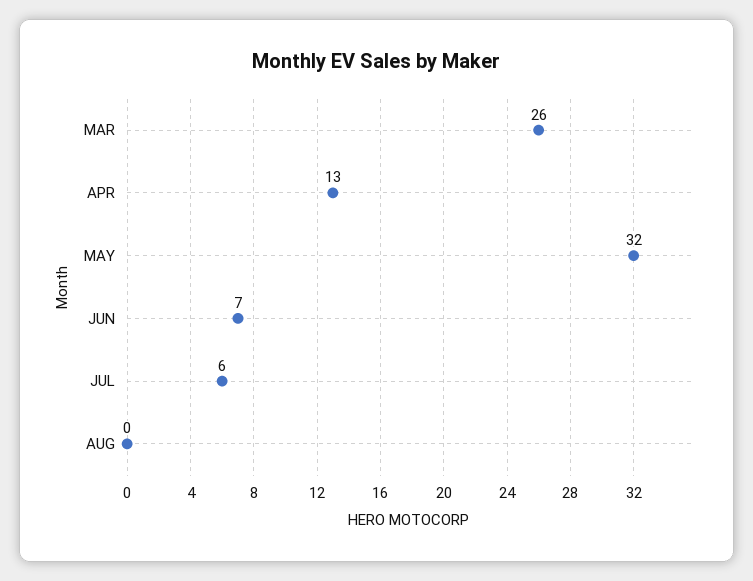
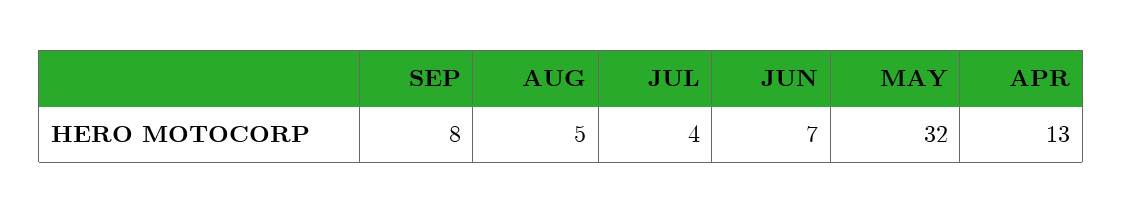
MAR: 26 -> none
JUL: 6 -> 4
AUG: 0 -> 5
SEP: none -> 8

